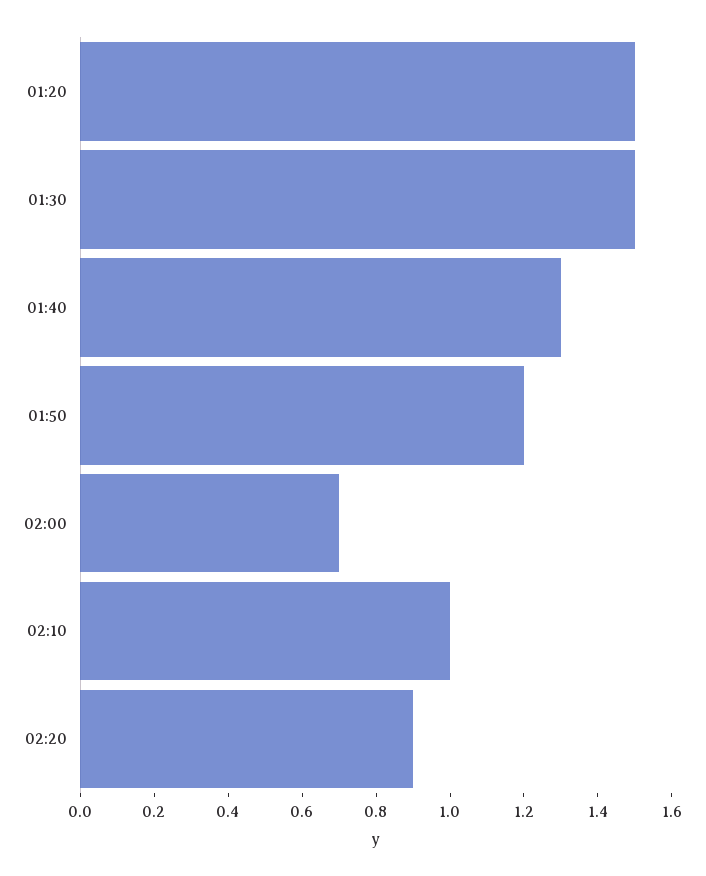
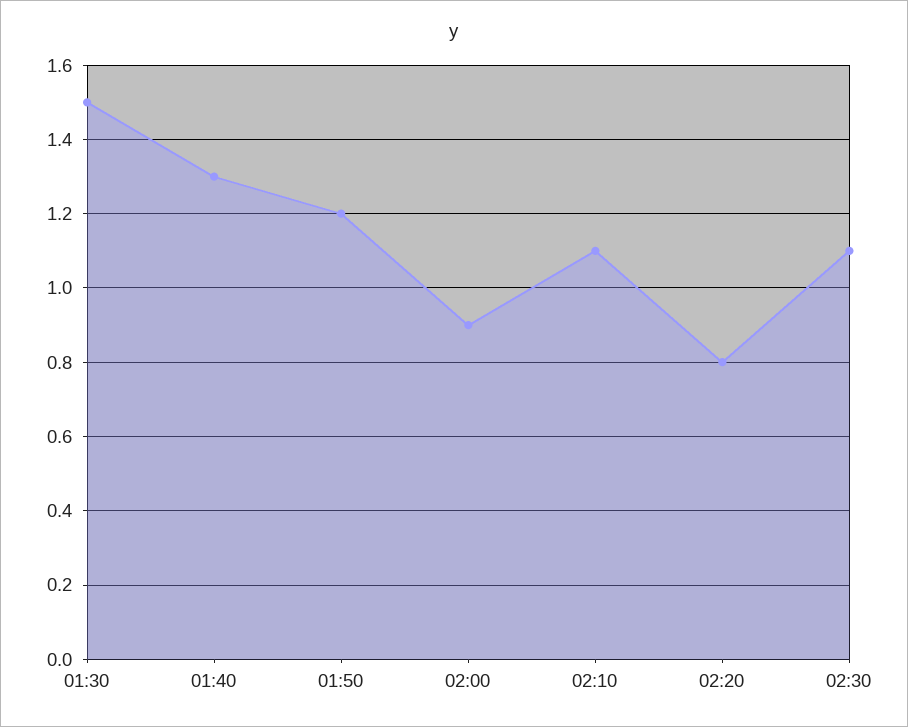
01:20: 1.5 -> none
02:00: 0.7 -> 0.9
02:10: 1 -> 1.1
02:20: 0.9 -> 0.8
02:30: none -> 1.1

